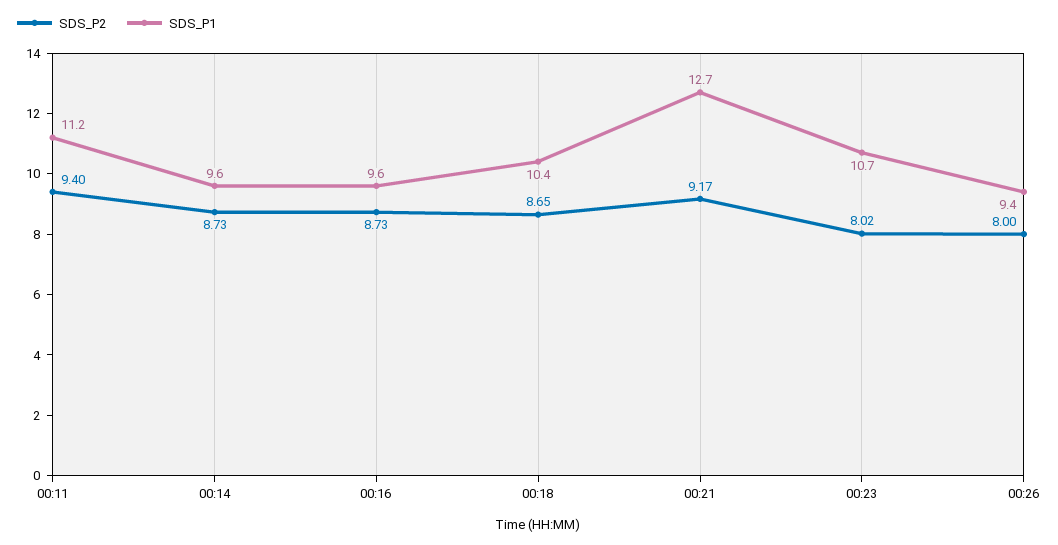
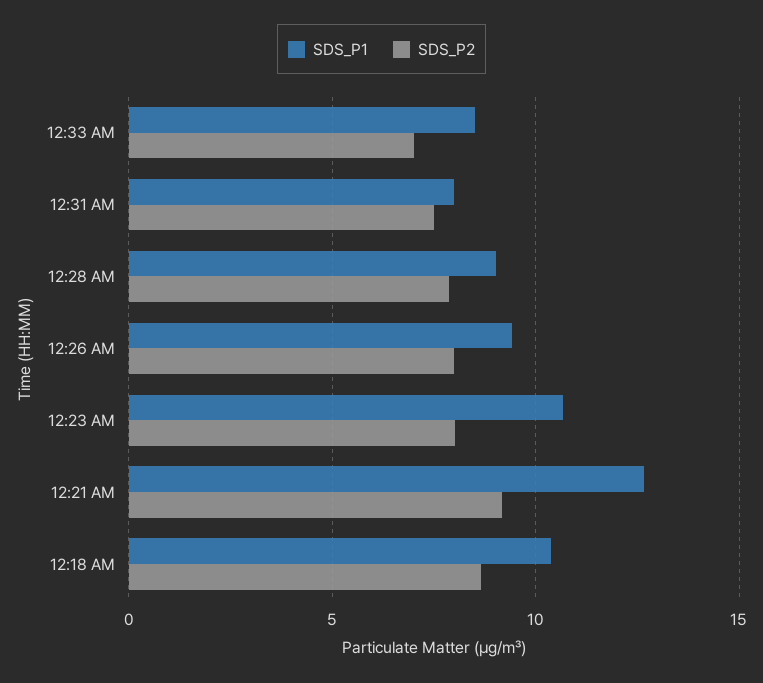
SDS_P2, 00:11: 9.4 -> none
SDS_P1, 00:11: 11.2 -> none
SDS_P2, 00:14: 8.73 -> none
SDS_P1, 00:14: 9.6 -> none
SDS_P2, 00:16: 8.73 -> none
SDS_P1, 00:16: 9.6 -> none
SDS_P1, 12:33 AM: none -> 8.5
SDS_P2, 12:33 AM: none -> 7
SDS_P1, 12:31 AM: none -> 8
SDS_P2, 12:31 AM: none -> 7.5
SDS_P1, 12:28 AM: none -> 9
SDS_P2, 12:28 AM: none -> 8

